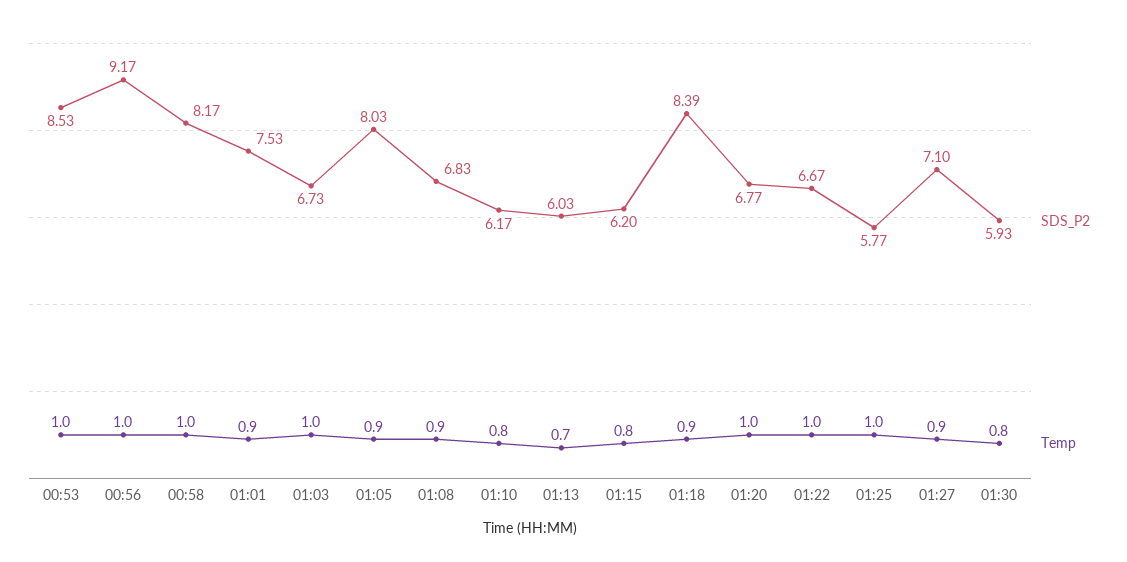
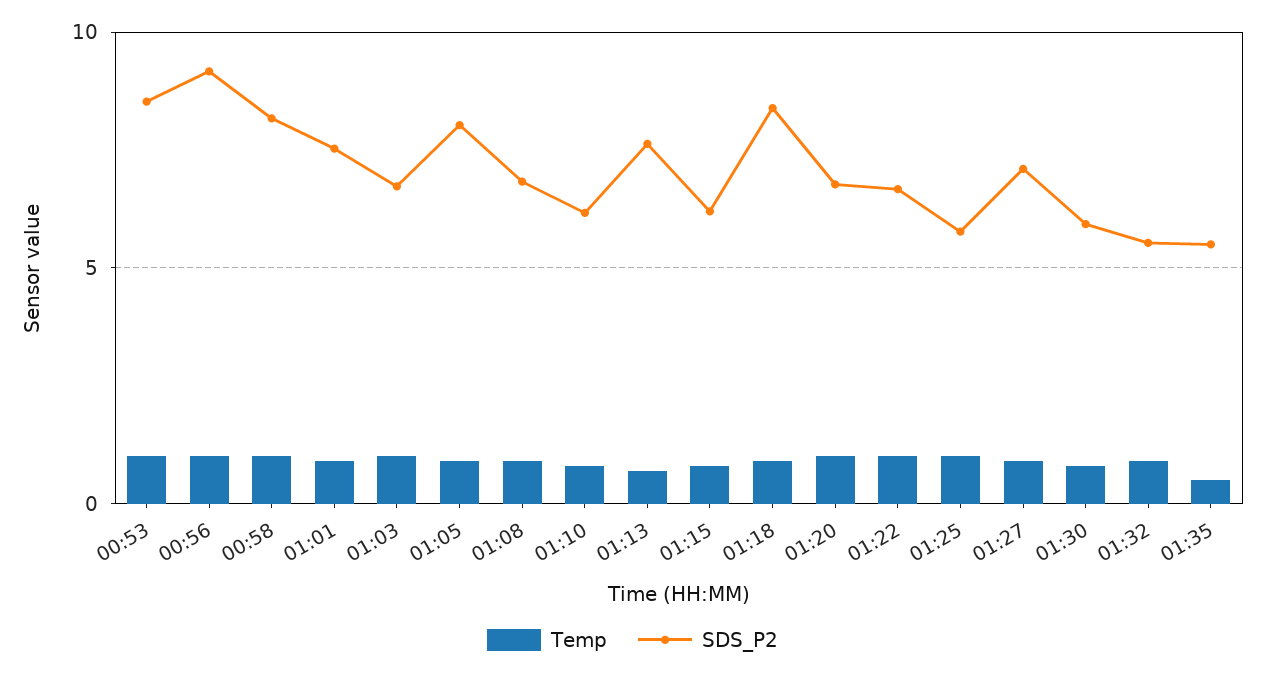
SDS_P2, 01:13: 6.03 -> 7.5
Temp, 01:32: none -> 1
SDS_P2, 01:32: none -> 5.5
Temp, 01:35: none -> 0.5
SDS_P2, 01:35: none -> 5.5

